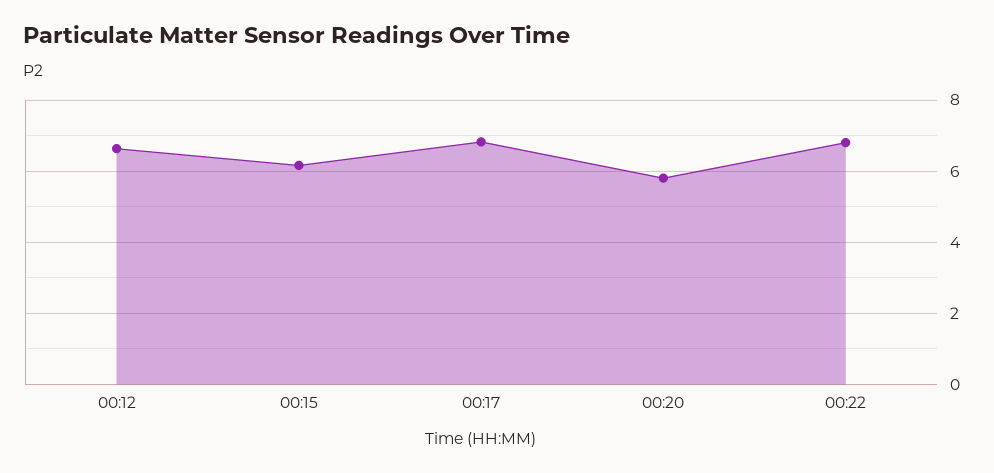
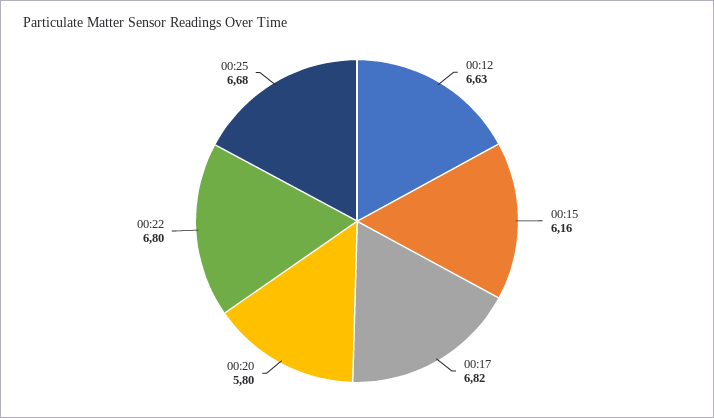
00:25: none -> 6.68

